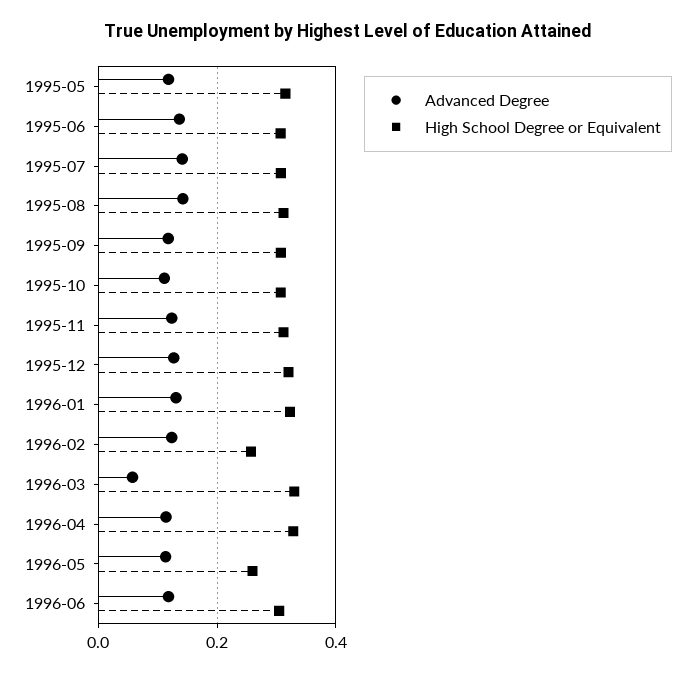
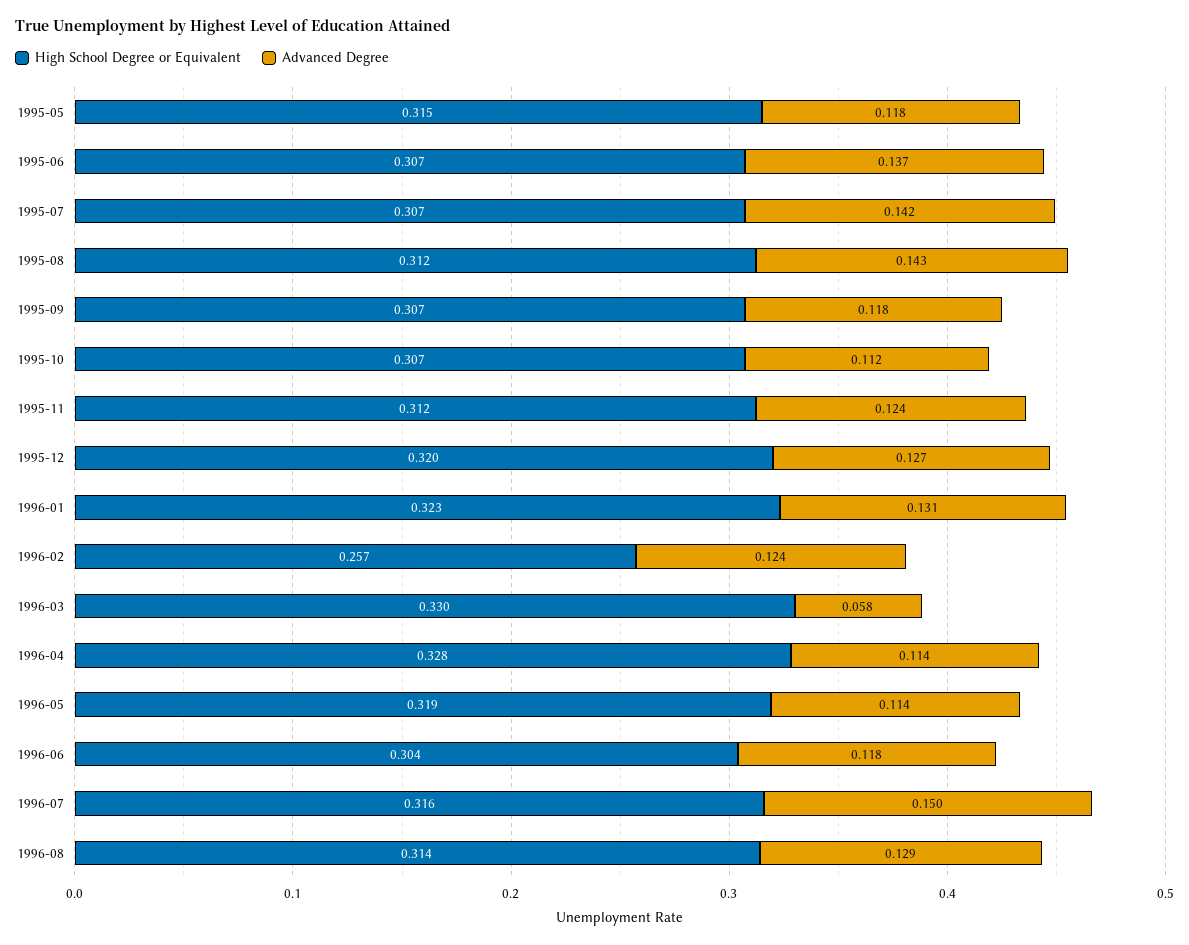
High School Degree or Equivalent, 1996-05: 0.26 -> 0.319
High School Degree or Equivalent, 1996-07: none -> 0.316
Advanced Degree, 1996-07: none -> 0.15
High School Degree or Equivalent, 1996-08: none -> 0.314
Advanced Degree, 1996-08: none -> 0.129

